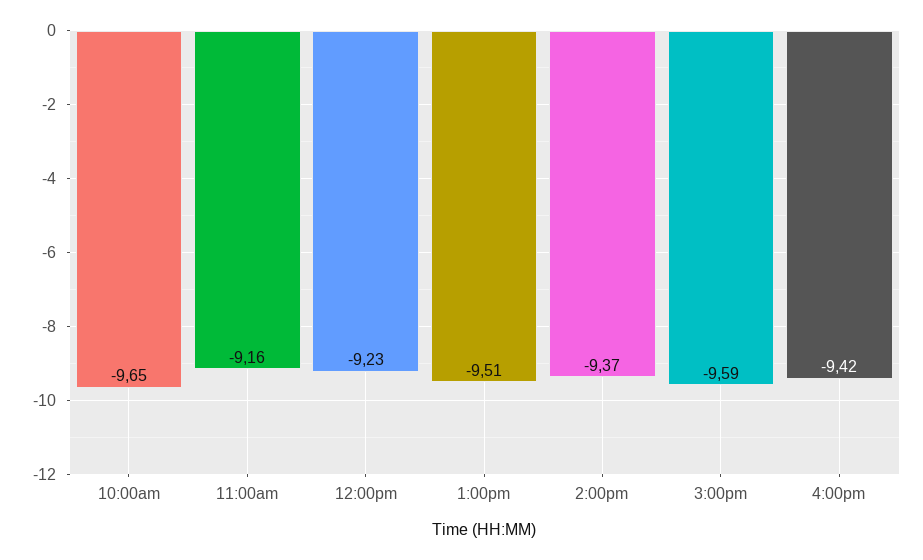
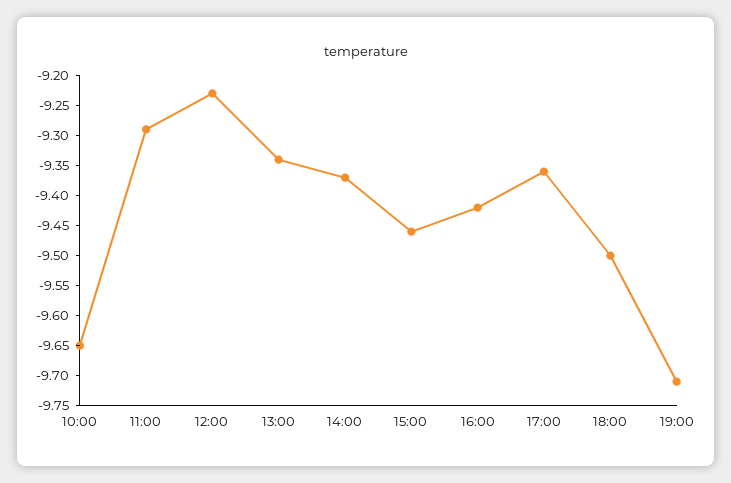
11:00am: -9.16 -> -9.3
1:00pm: -9.51 -> -9.35
3:00pm: -9.59 -> -9.45
17:00: none -> -9.35
18:00: none -> -9.5
19:00: none -> -9.7

